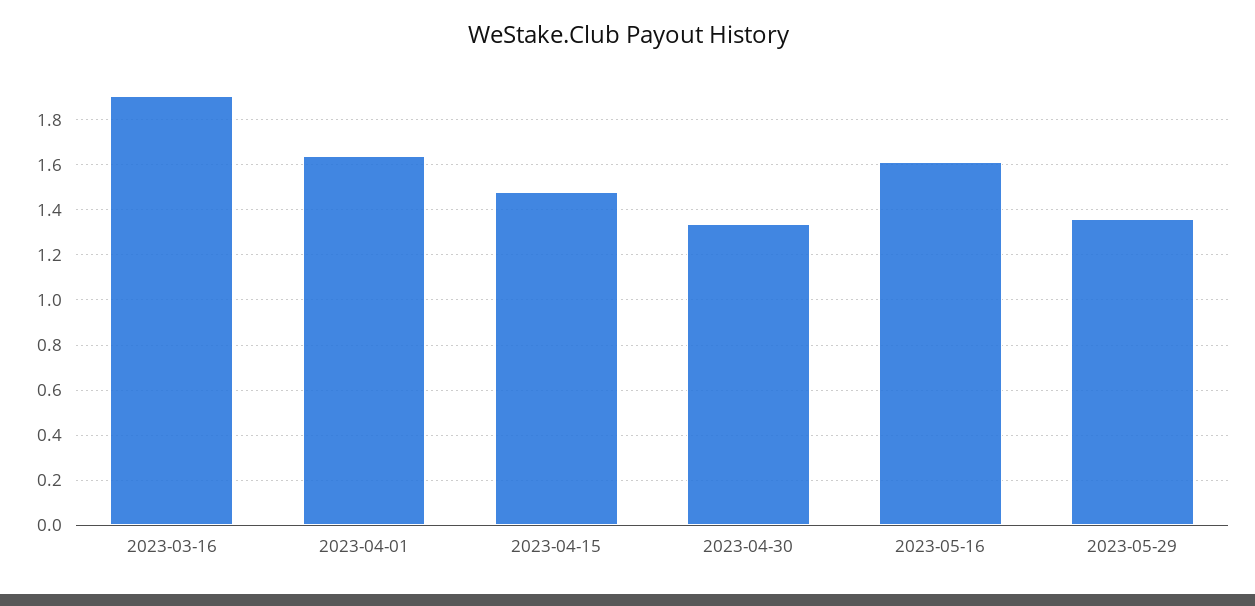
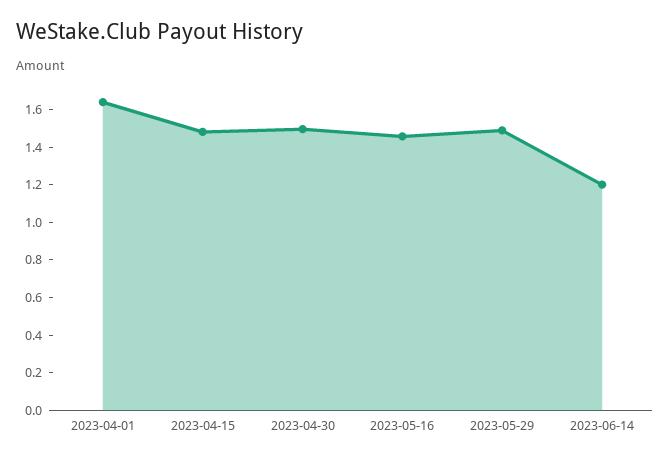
2023-03-16: 1.9 -> none
2023-04-30: 1.35 -> 1.5
2023-05-16: 1.6 -> 1.45
2023-05-29: 1.35 -> 1.5
2023-06-14: none -> 1.2

